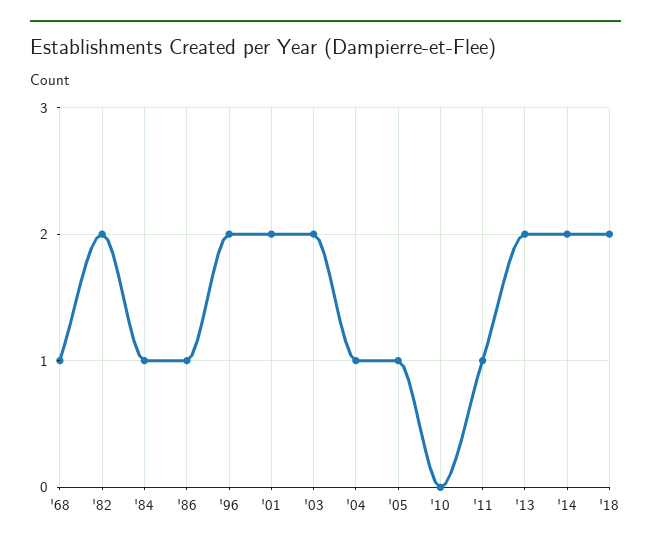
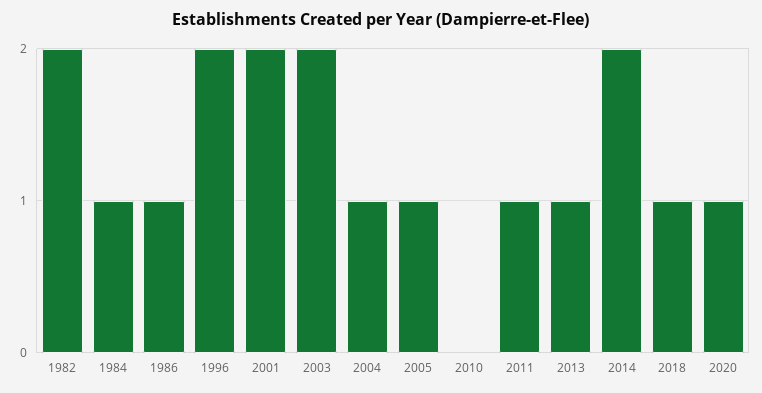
'68: 1 -> none
'13: 2 -> 1
'18: 2 -> 1
2020: none -> 1

